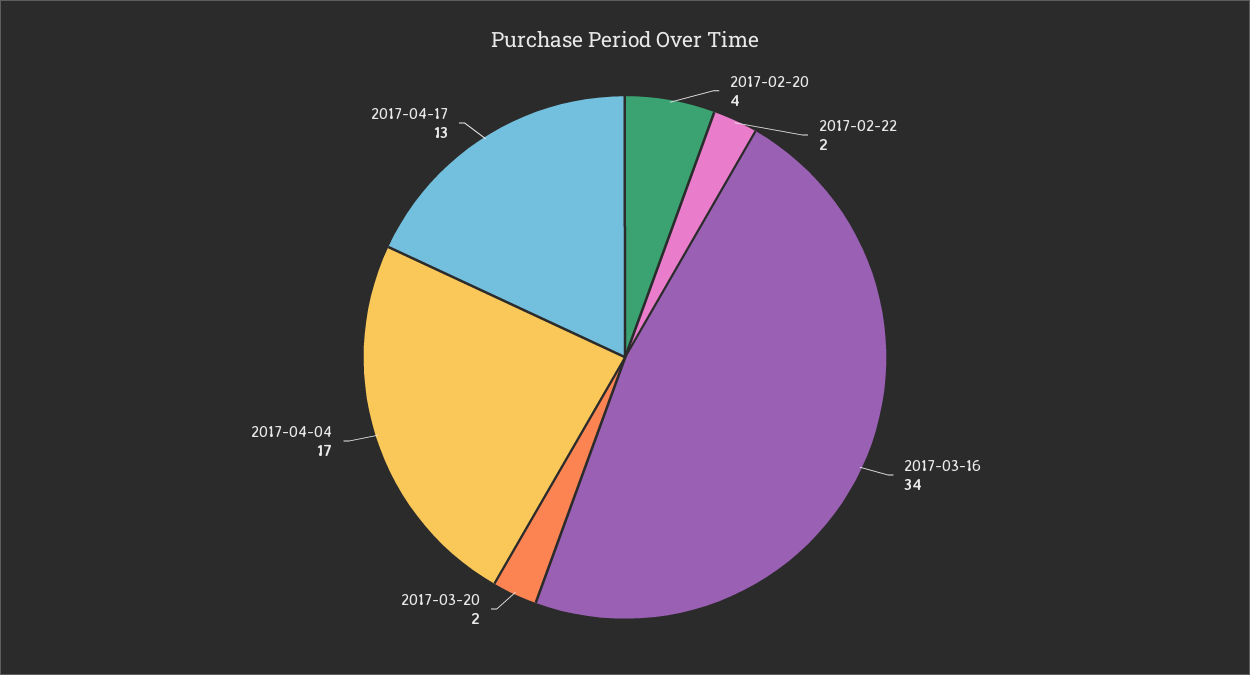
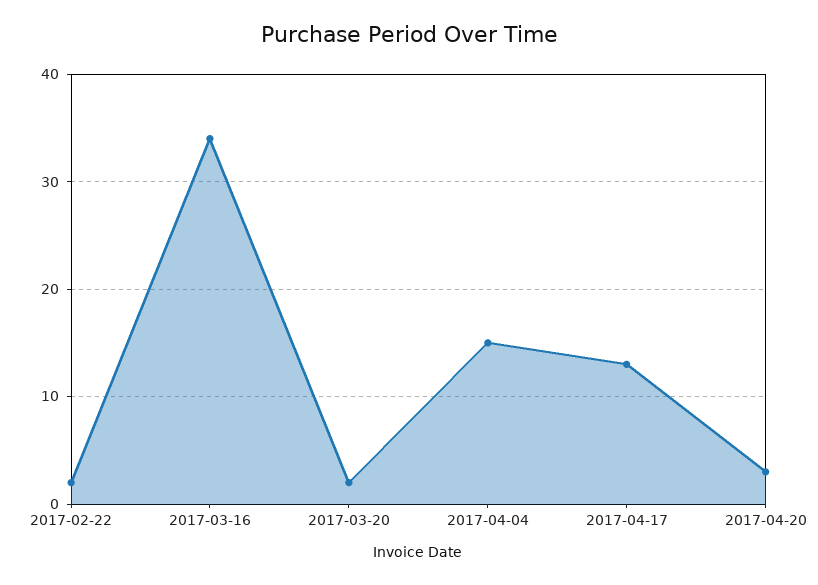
2017-02-20: 4 -> none
2017-04-04: 17 -> 15
2017-04-20: none -> 3

